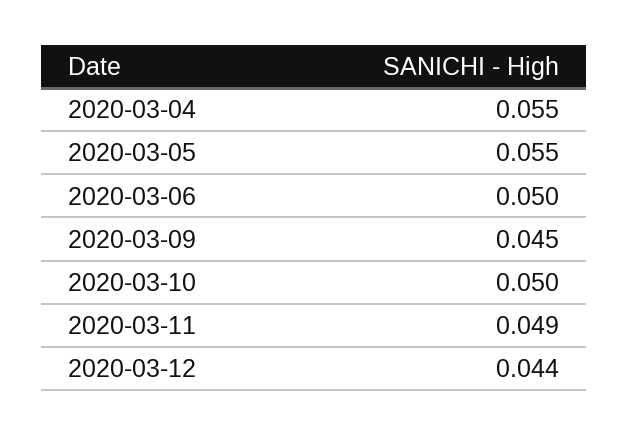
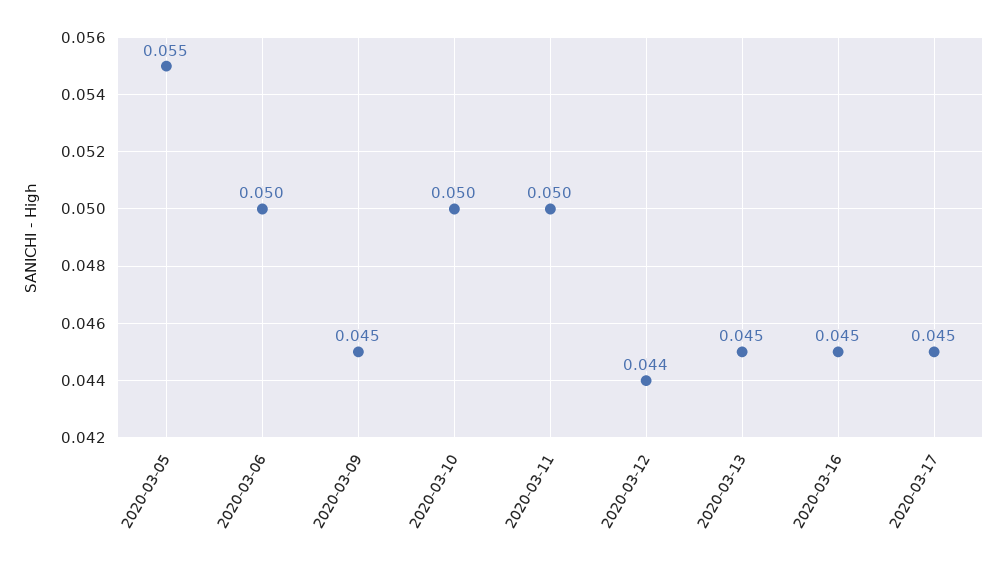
2020-03-04: 0.055 -> none
2020-03-11: 0.049 -> 0.05
2020-03-13: none -> 0.045
2020-03-16: none -> 0.045
2020-03-17: none -> 0.045

